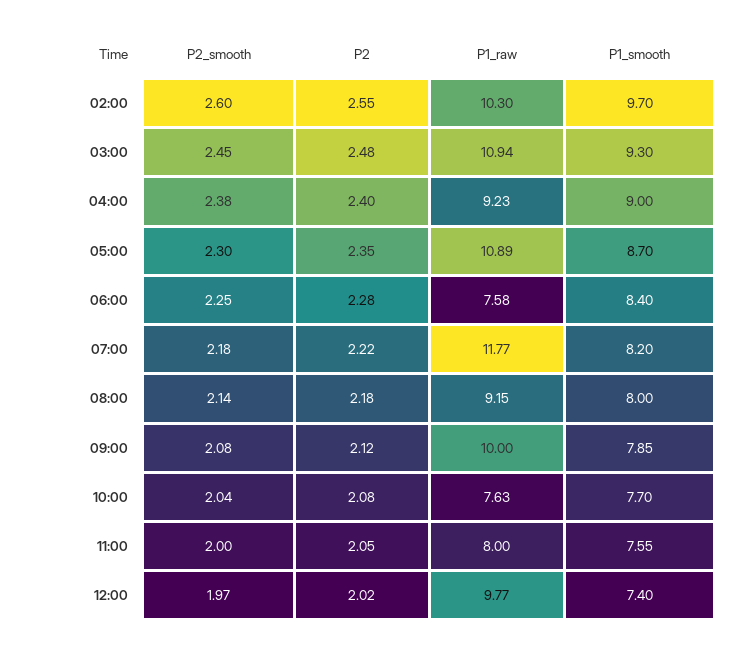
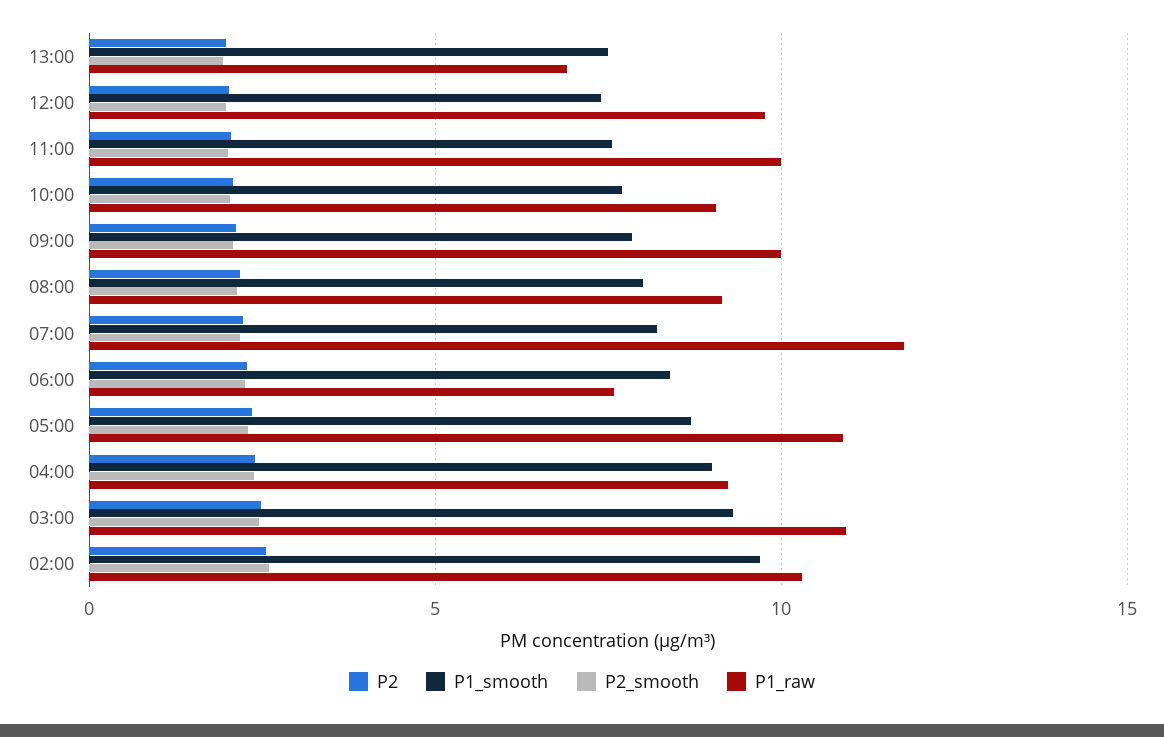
P1_raw, 10:00: 7.63 -> 9
P1_raw, 11:00: 8 -> 10
P2, 13:00: none -> 2
P1_smooth, 13:00: none -> 7.5
P2_smooth, 13:00: none -> 2
P1_raw, 13:00: none -> 7

